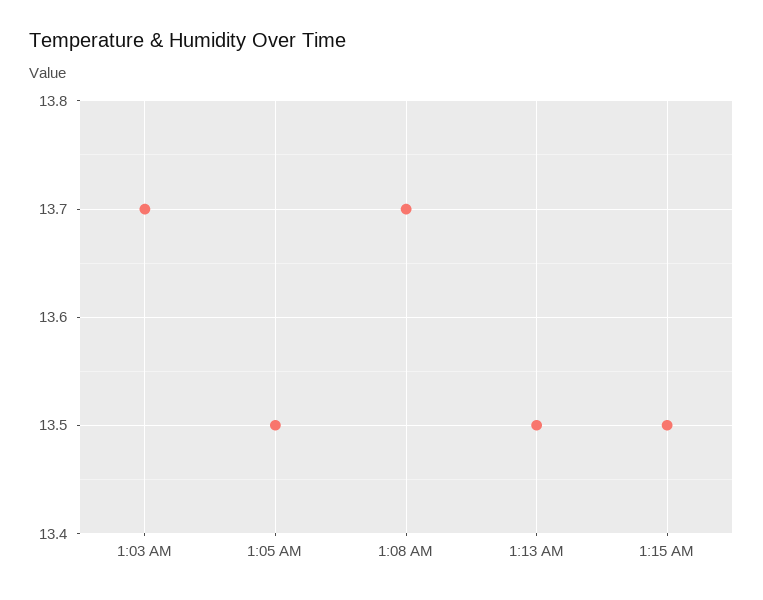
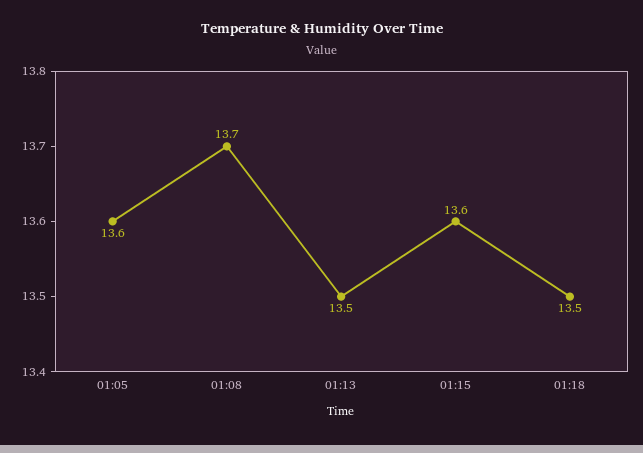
1:03 AM: 13.7 -> none
1:05 AM: 13.5 -> 13.6
1:15 AM: 13.5 -> 13.6
01:18: none -> 13.5

